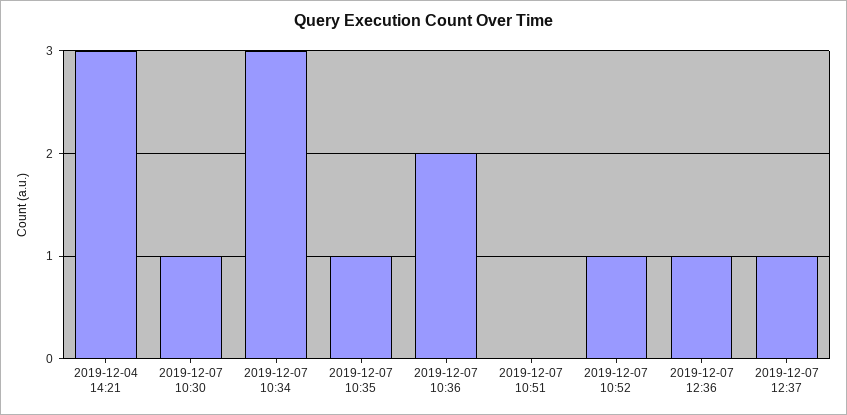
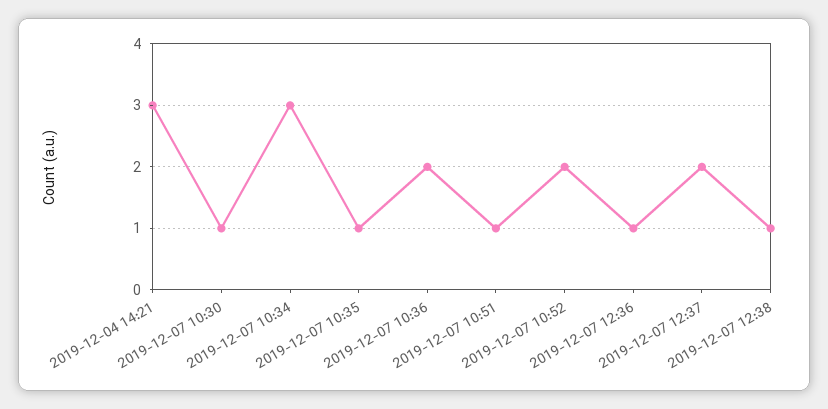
2019-12-07 10:51: 0 -> 1
2019-12-07 10:52: 1 -> 2
2019-12-07 12:37: 1 -> 2
2019-12-07 12:38: none -> 1

